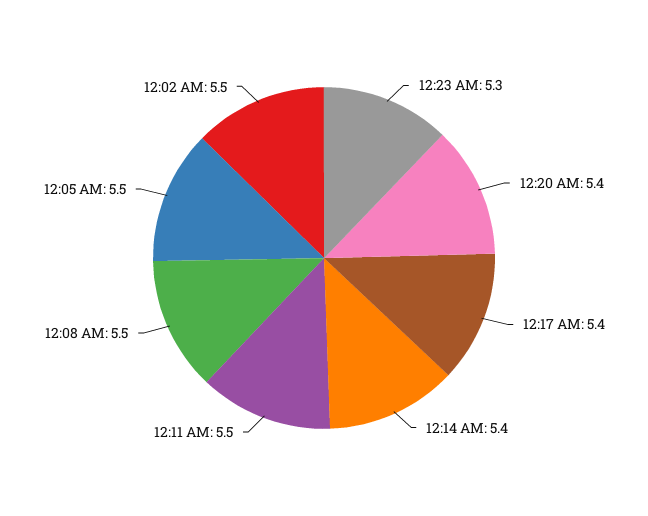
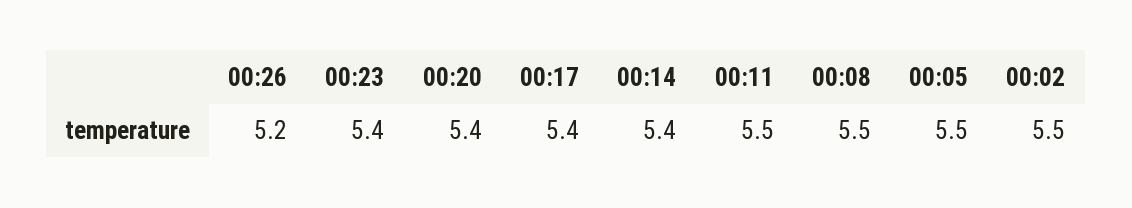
12:23 AM: 5.3 -> 5.4
00:26: none -> 5.2

